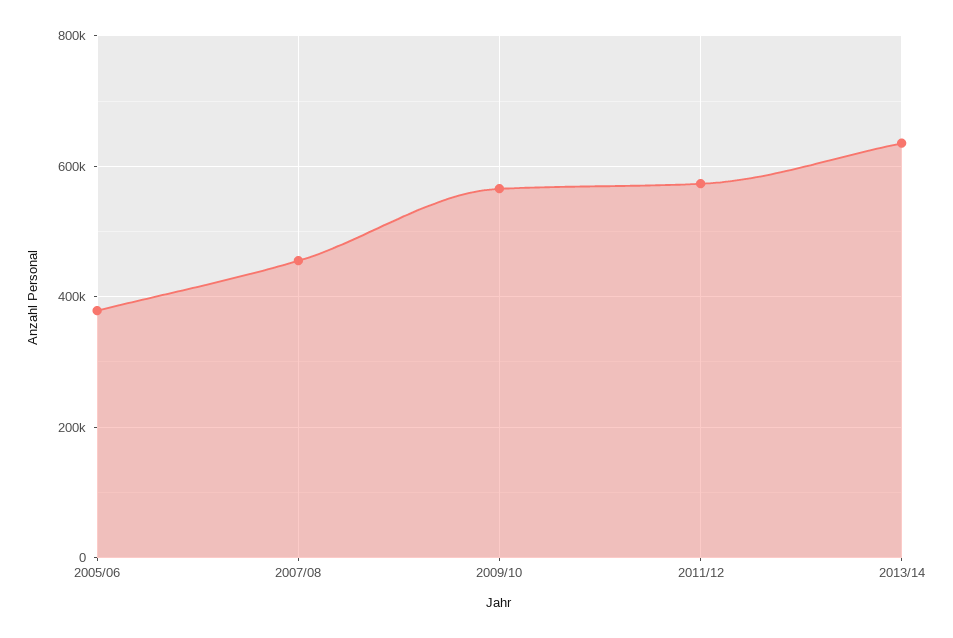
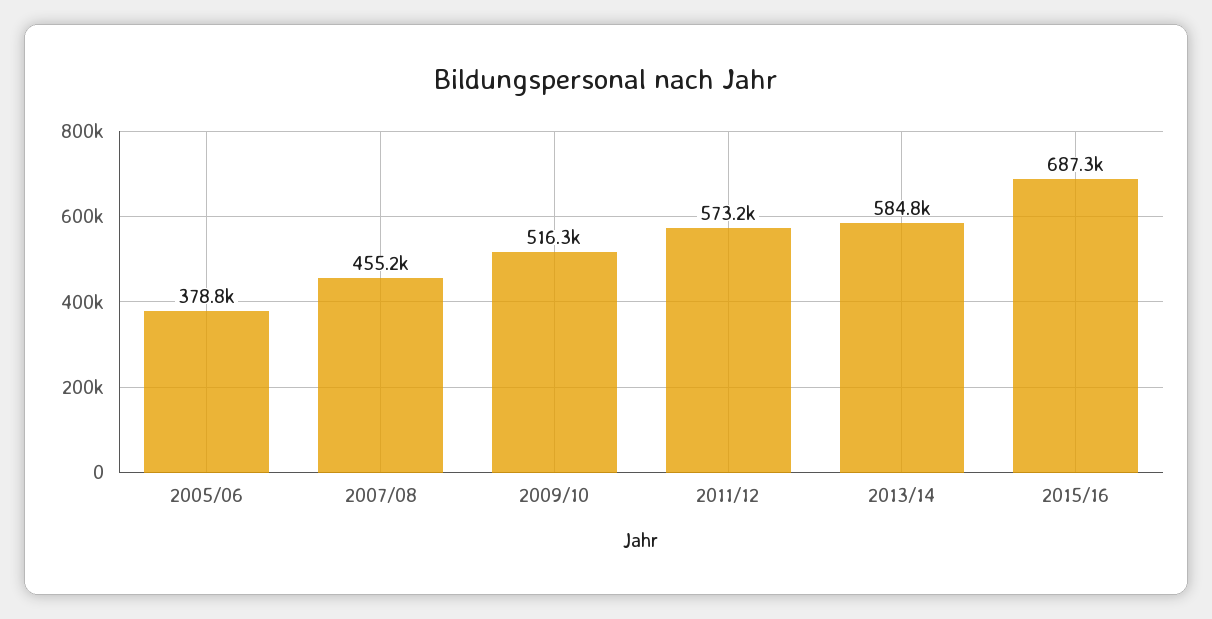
2009/10: 560000 -> 516300
2013/14: 640000 -> 584800
2015/16: none -> 687300

